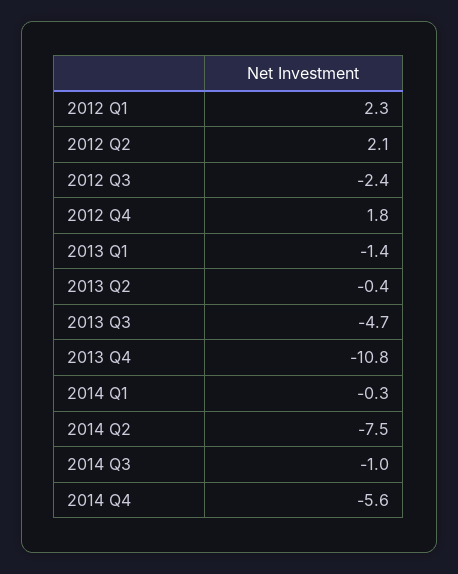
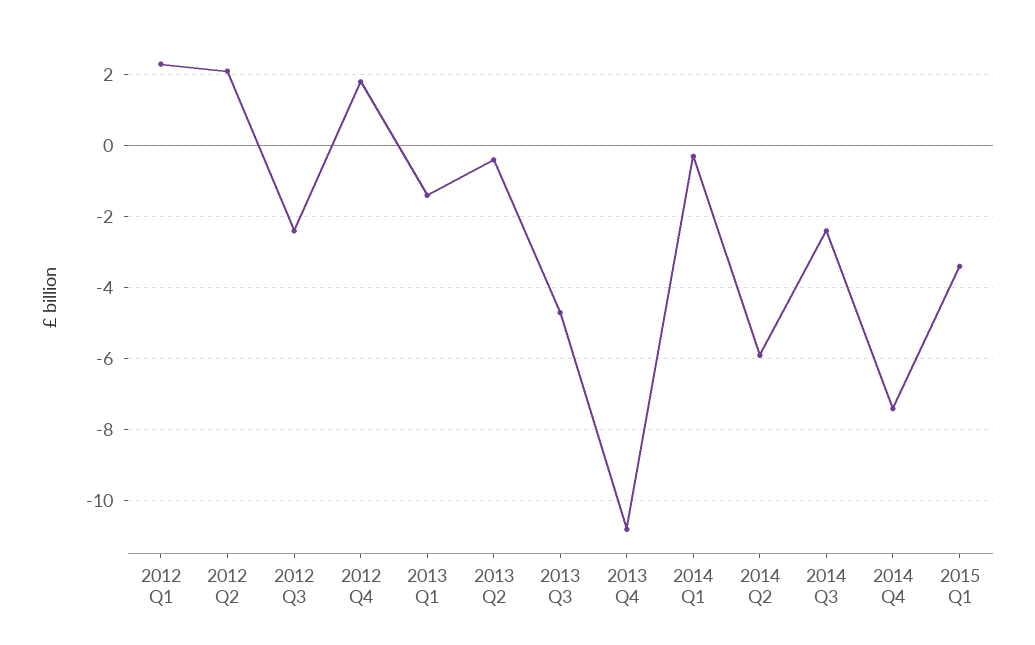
2014 Q2: -7.5 -> -6
2014 Q3: -1 -> -2.5
2014 Q4: -5.6 -> -7.5
2015 Q1: none -> -3.5

